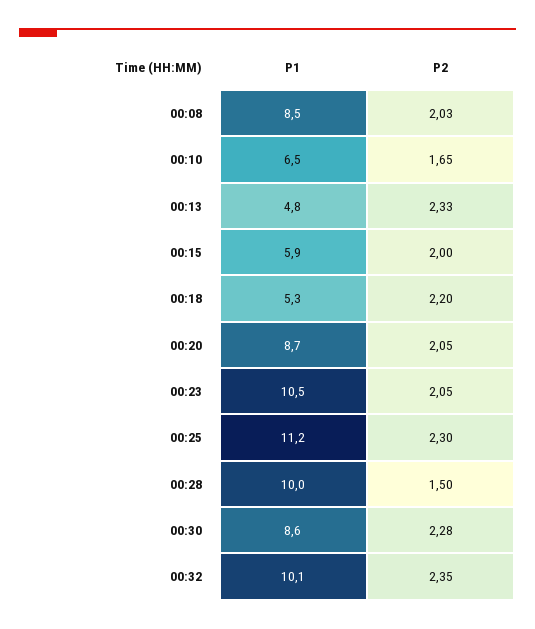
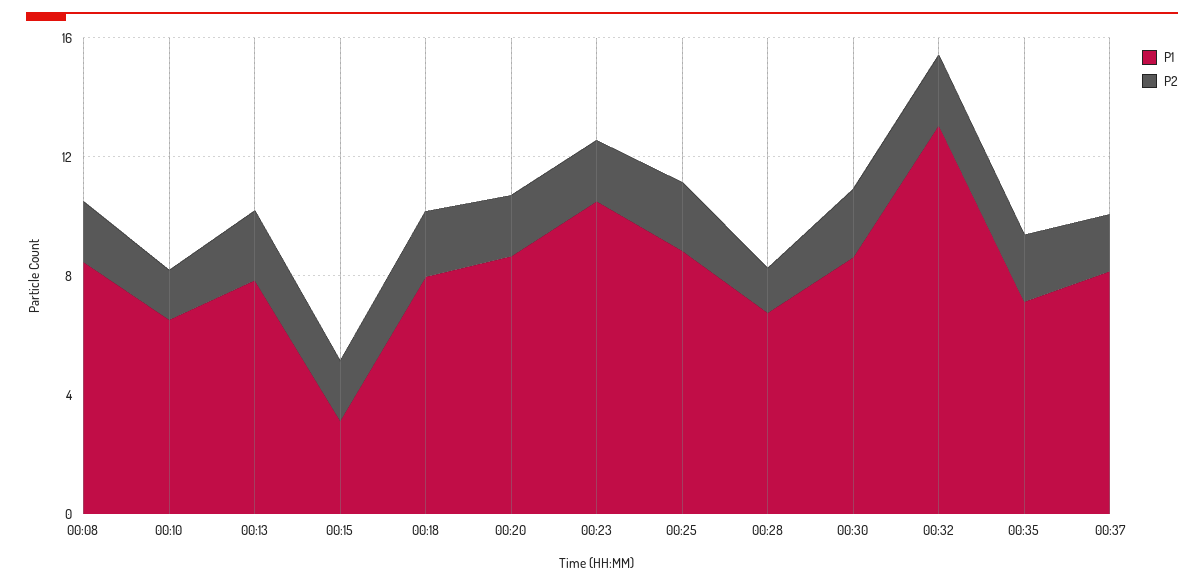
P1, 00:13: 4.8 -> 8
P1, 00:15: 5.9 -> 3
P1, 00:18: 5.3 -> 8
P1, 00:25: 11.2 -> 9
P1, 00:28: 10 -> 7
P1, 00:32: 10.1 -> 13
P1, 00:35: none -> 7
P2, 00:35: none -> 2
P1, 00:37: none -> 8
P2, 00:37: none -> 2

